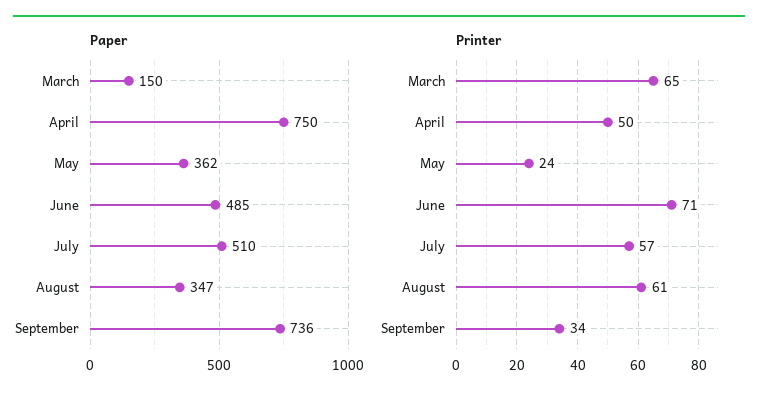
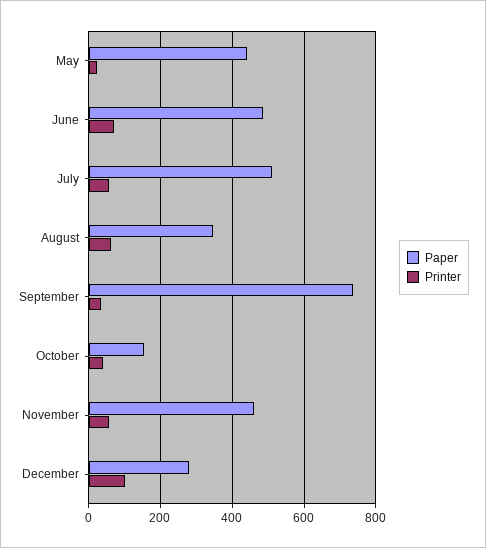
Paper, March: 150 -> none
Paper, April: 750 -> none
Paper, May: 362 -> 440
Printer, March: 65 -> none
Printer, April: 50 -> none
Paper, October: none -> 160
Printer, October: none -> 40
Paper, November: none -> 460
Printer, November: none -> 60
Paper, December: none -> 280
Printer, December: none -> 100

